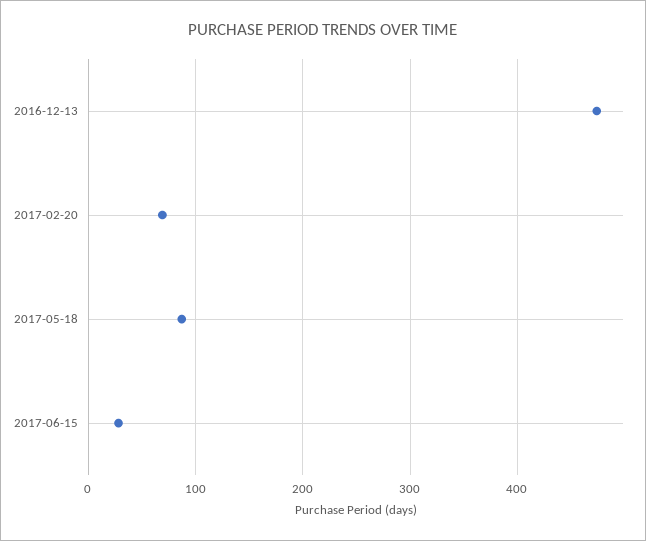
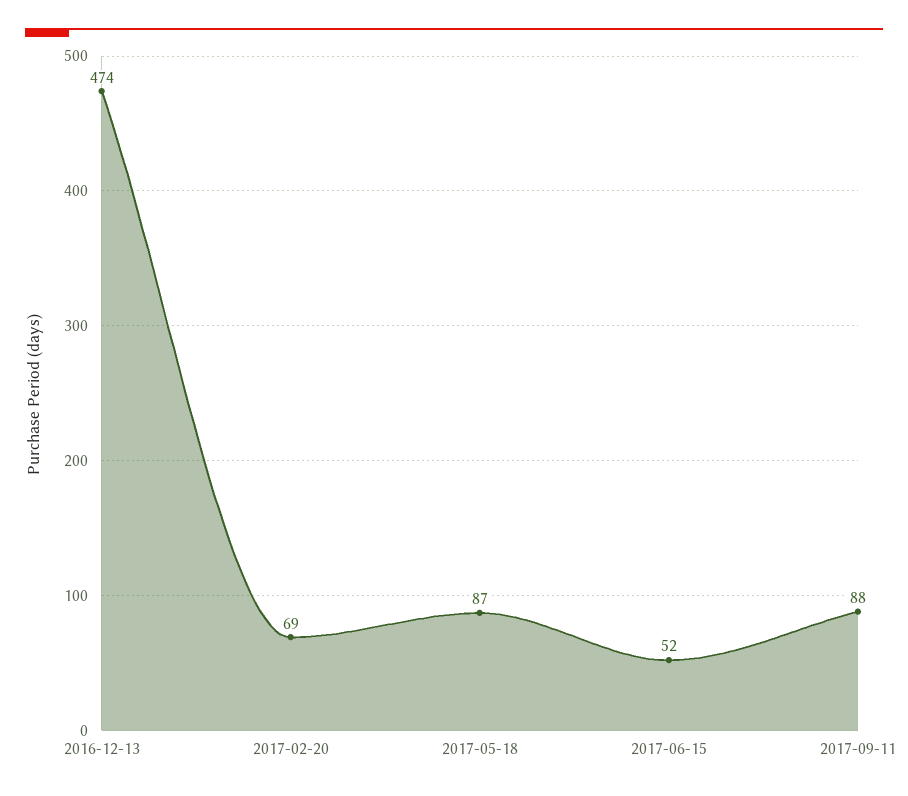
2017-06-15: 30 -> 52
2017-09-11: none -> 88

